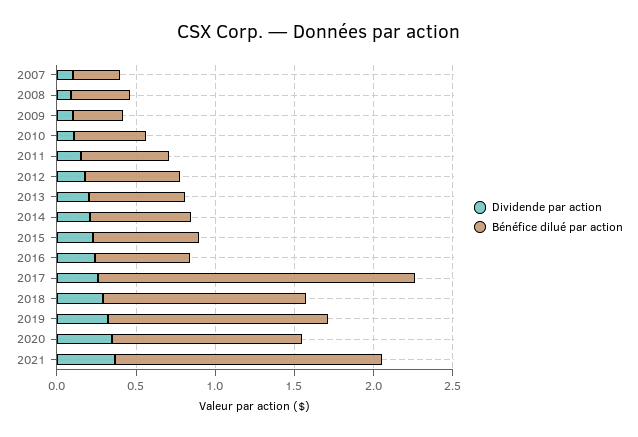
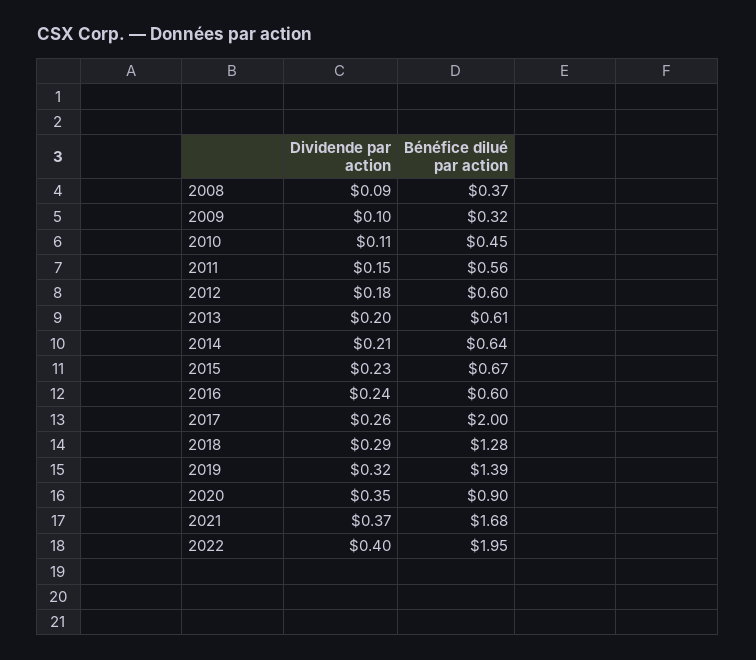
Dividende par action, 2007: 0.1 -> none
Bénéfice dilué par action, 2007: 0.3 -> none
Bénéfice dilué par action, 2020: 1.2 -> 0.9
Dividende par action, 2022: none -> 0.4
Bénéfice dilué par action, 2022: none -> 1.95

